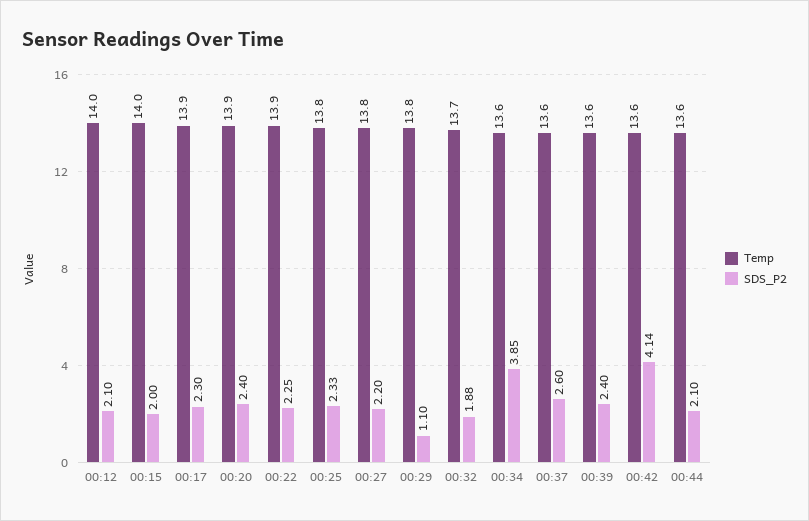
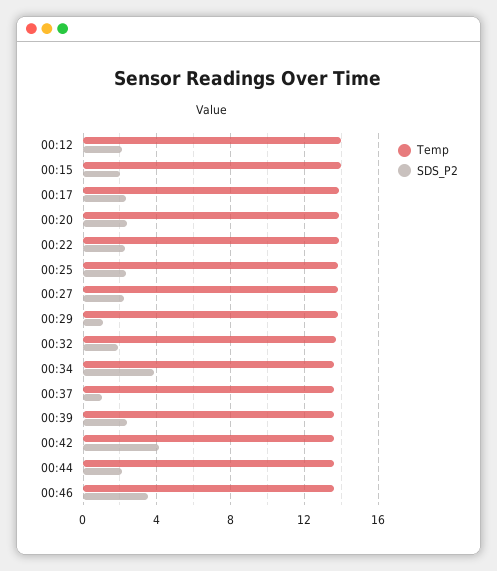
SDS_P2, 00:37: 2.6 -> 1
Temp, 00:46: none -> 13.5
SDS_P2, 00:46: none -> 3.5

